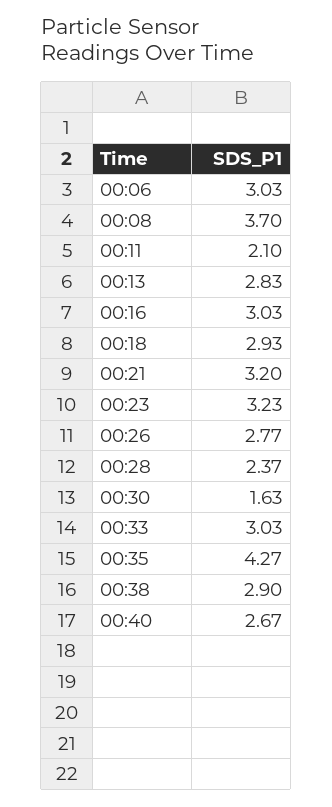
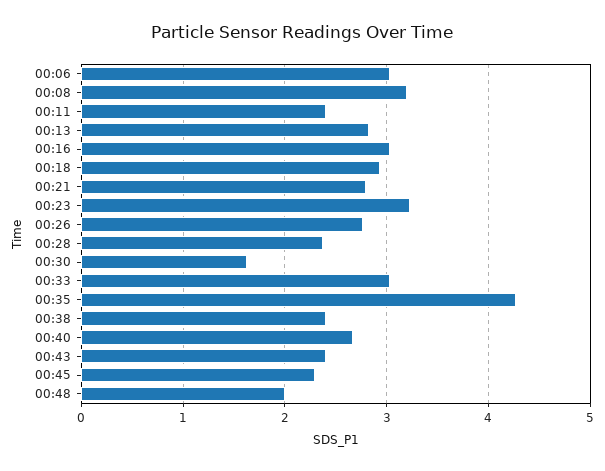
00:08: 3.7 -> 3.2
00:11: 2.1 -> 2.4
00:21: 3.2 -> 2.8
00:38: 2.9 -> 2.4
00:43: none -> 2.4
00:45: none -> 2.3
00:48: none -> 2

